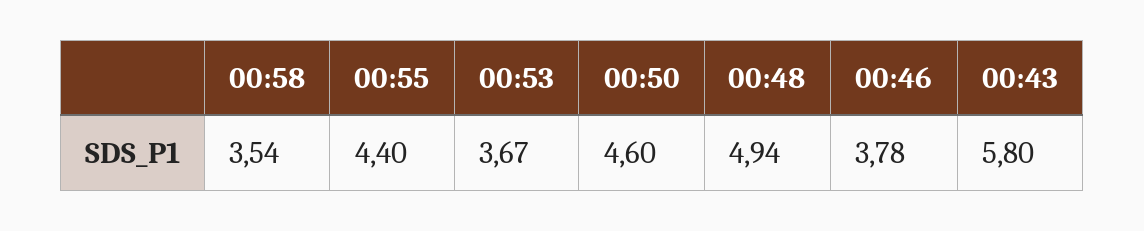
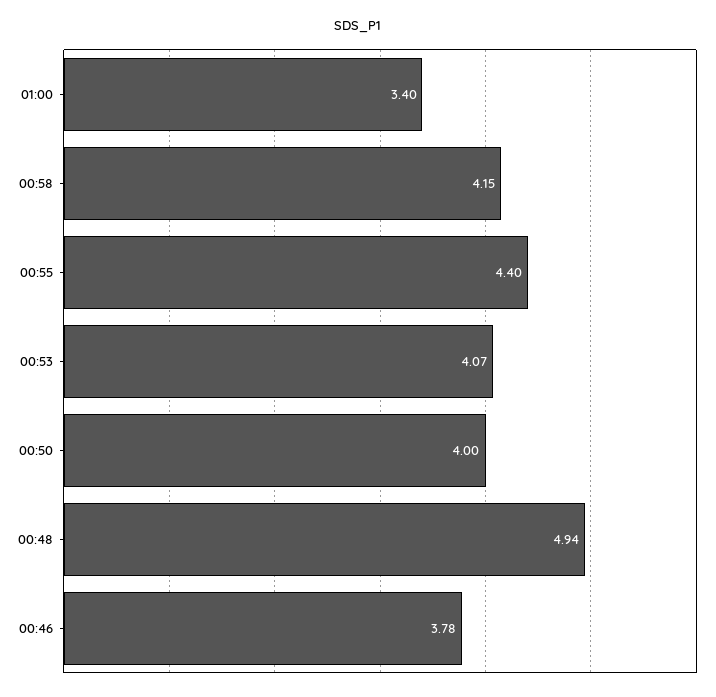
00:58: 3.54 -> 4.15
00:53: 3.67 -> 4.07
00:50: 4.6 -> 4
00:43: 5.8 -> none
01:00: none -> 3.4

